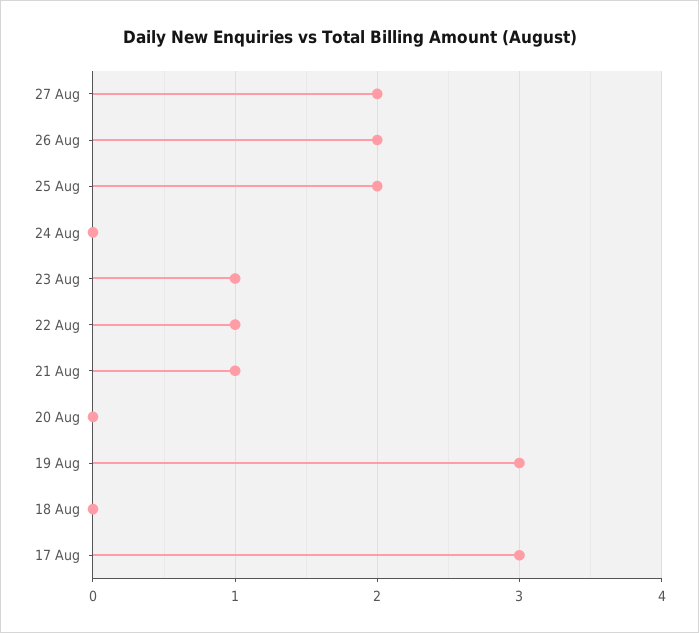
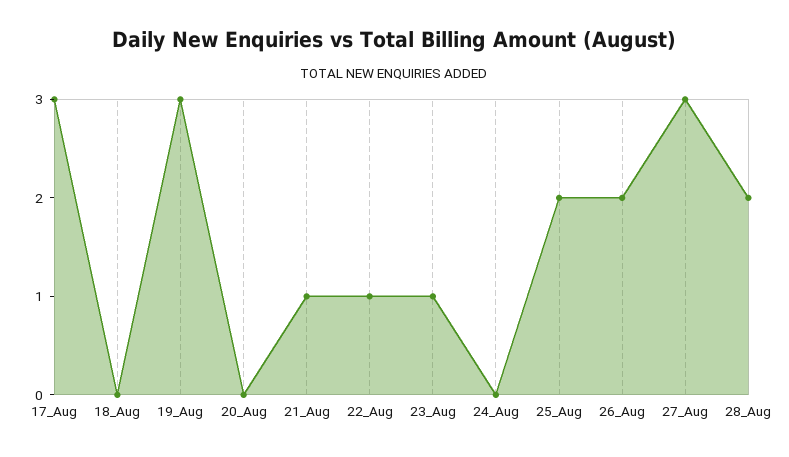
27 Aug: 2 -> 3
28_Aug: none -> 2

